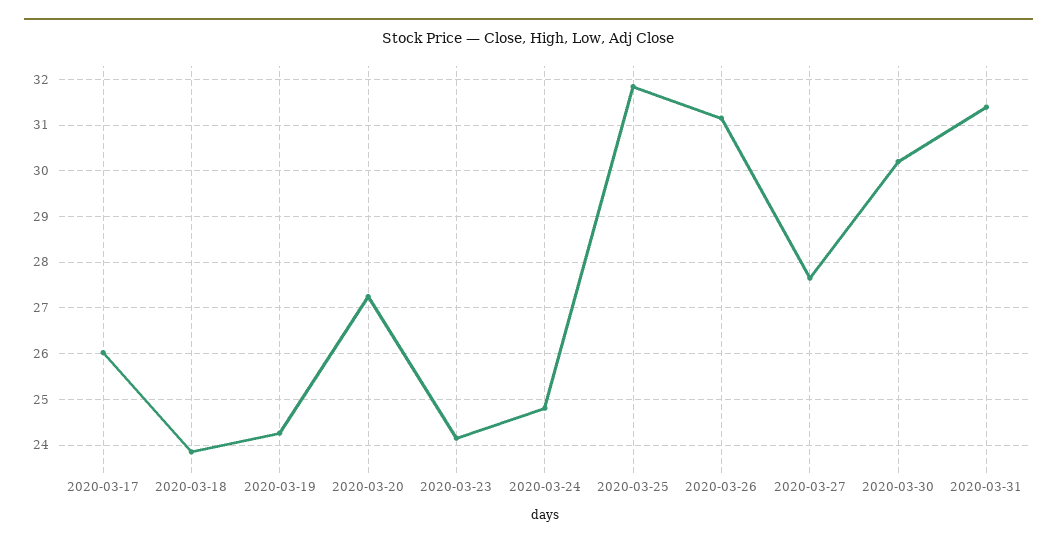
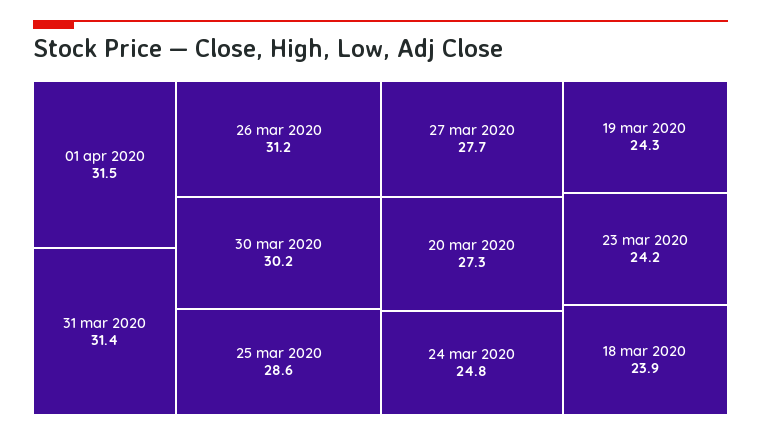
2020-03-17: 26 -> none
2020-03-25: 31.8 -> 28.6
01 apr 2020: none -> 31.5

